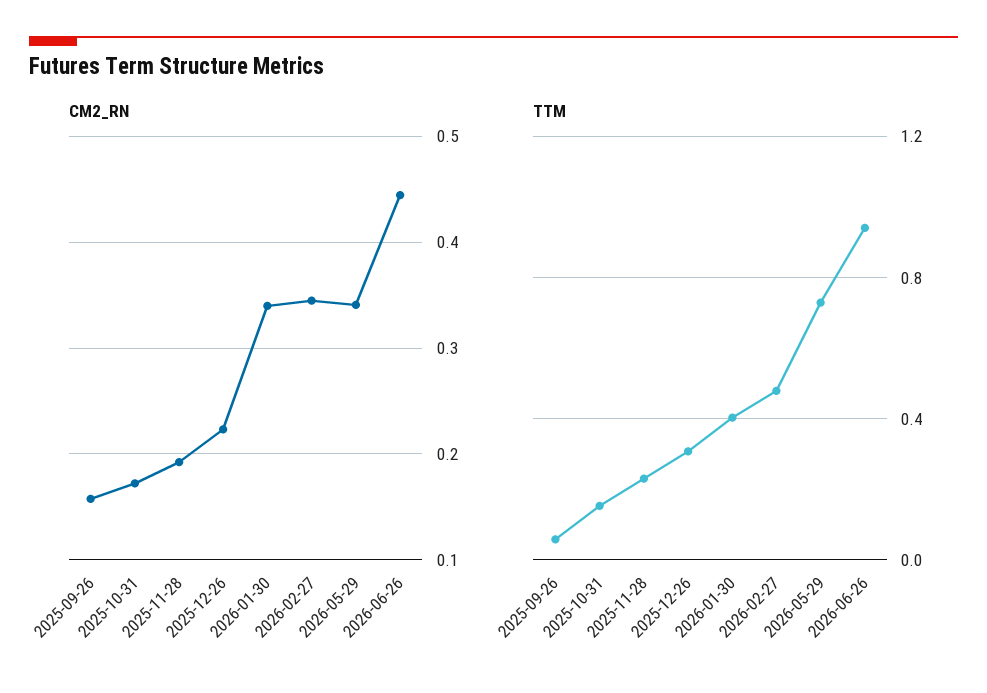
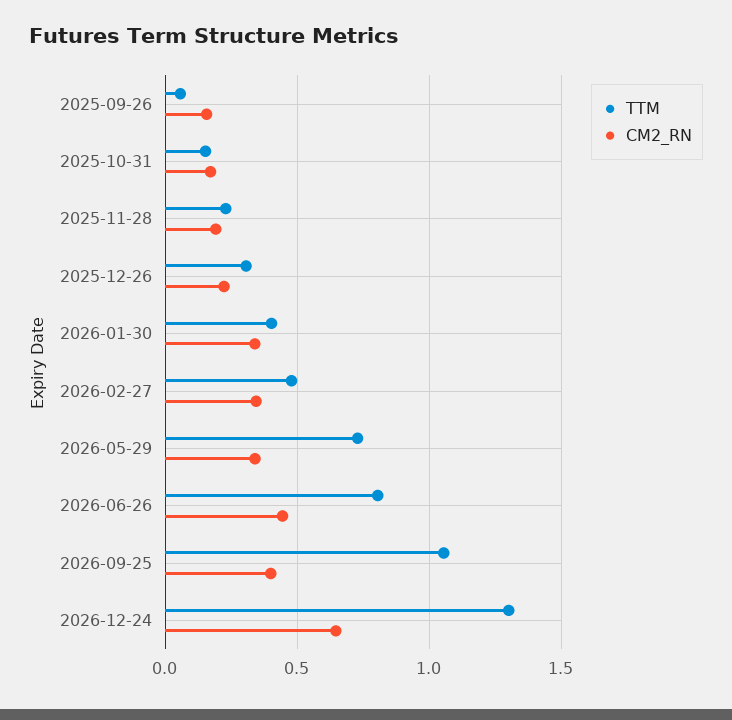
TTM, 2026-06-26: 0.95 -> 0.8
TTM, 2026-09-25: none -> 1.05
CM2_RN, 2026-09-25: none -> 0.4
TTM, 2026-12-24: none -> 1.3
CM2_RN, 2026-12-24: none -> 0.65

